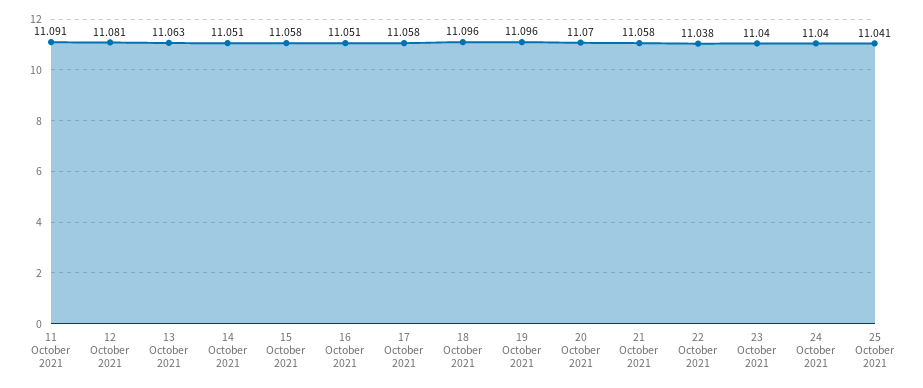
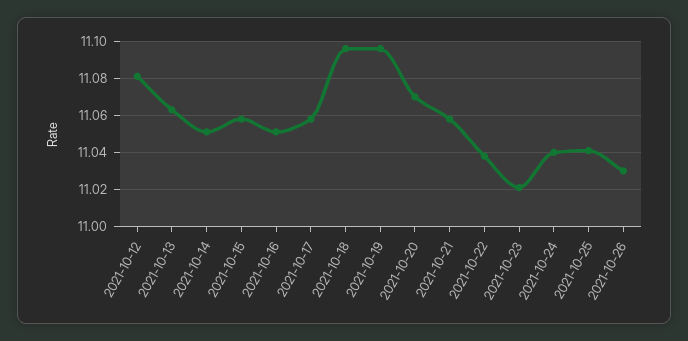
11 October 2021: 11.091 -> none
23 October 2021: 11.04 -> 11.02
2021-10-26: none -> 11.03

